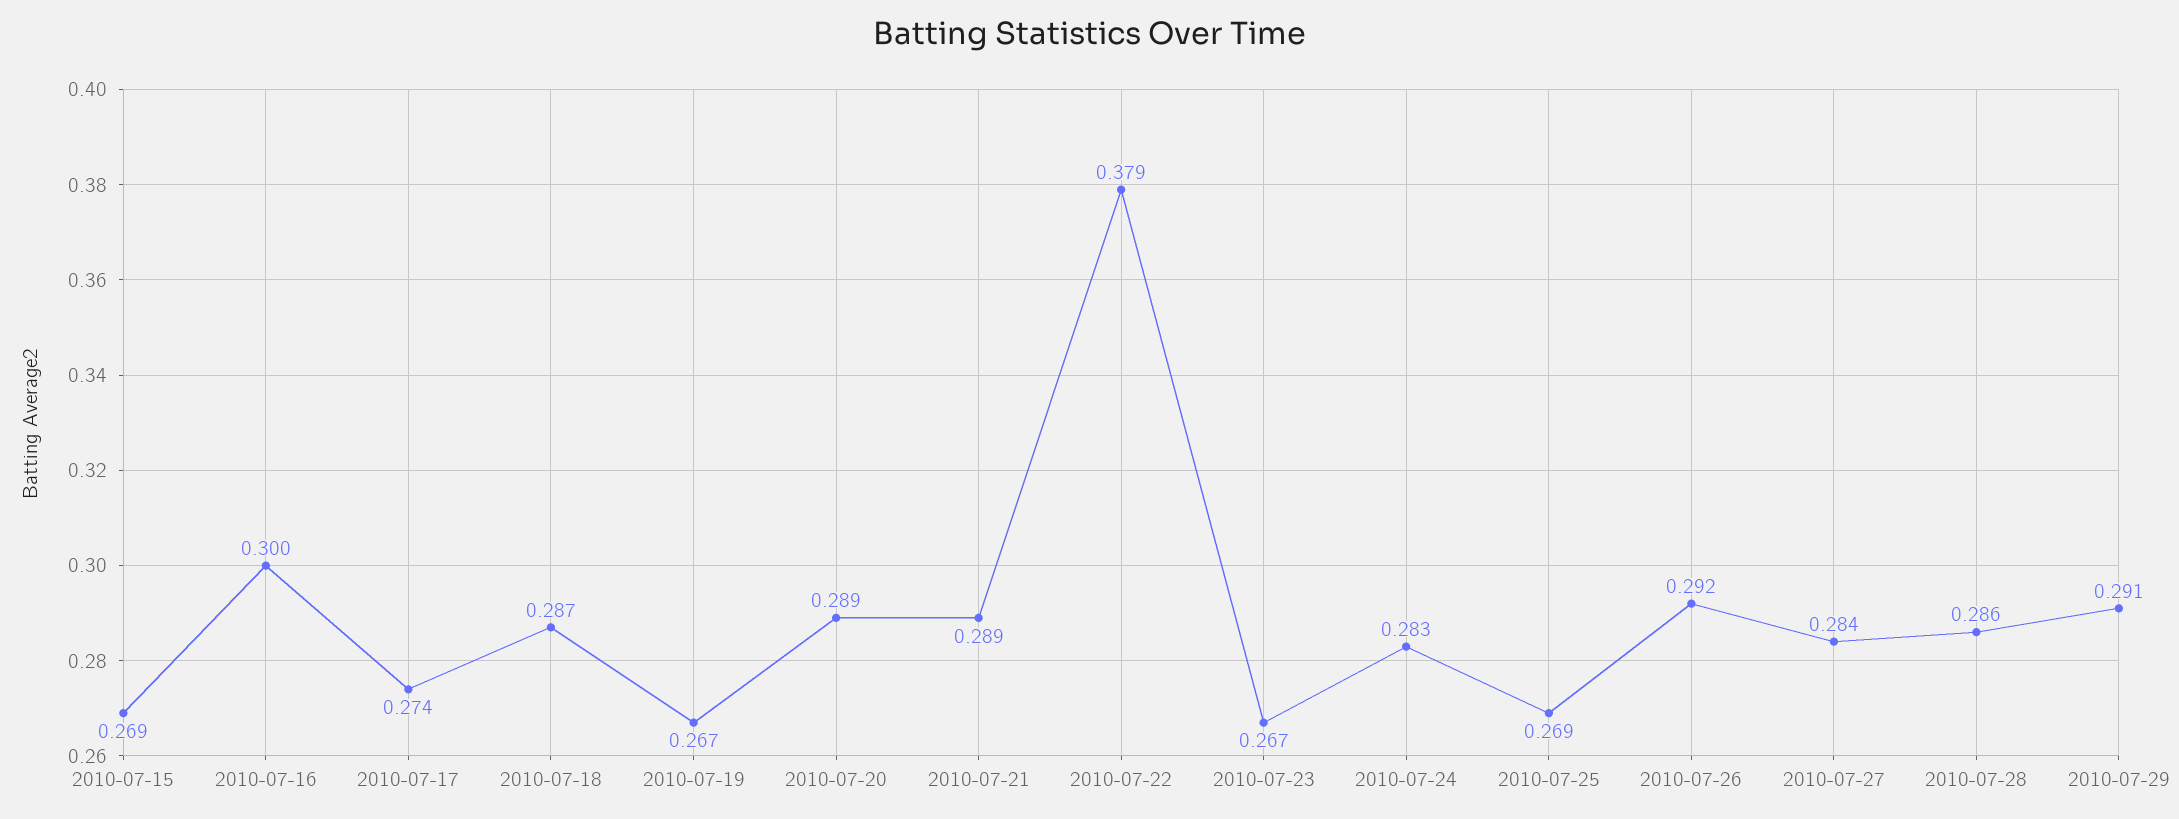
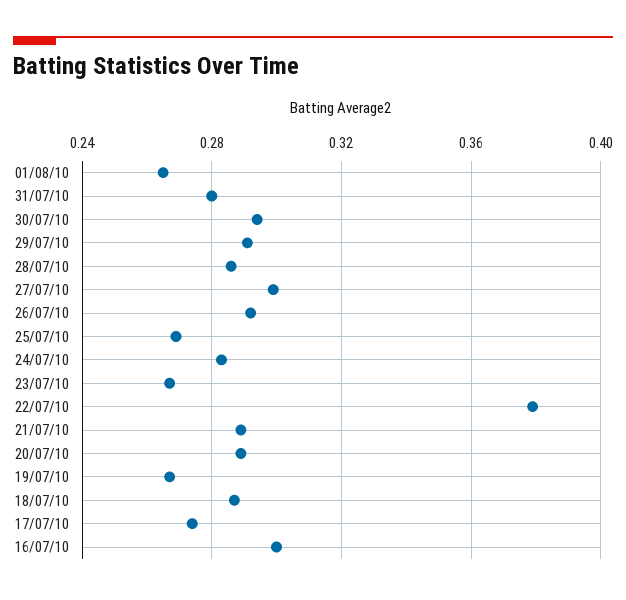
2010-07-15: 0.269 -> none
2010-07-27: 0.284 -> 0.3
01/08/10: none -> 0.265
31/07/10: none -> 0.28
30/07/10: none -> 0.295

